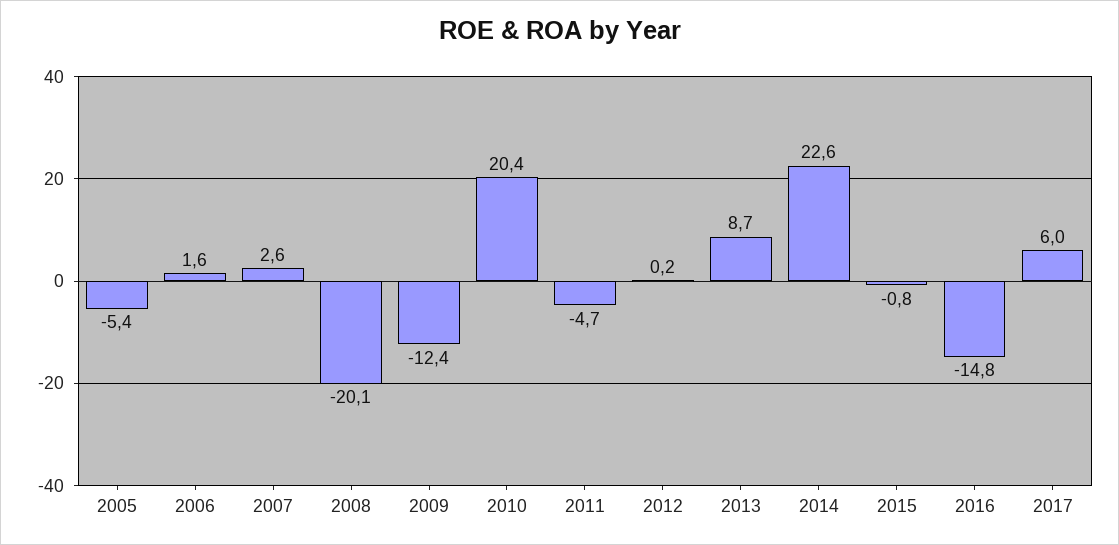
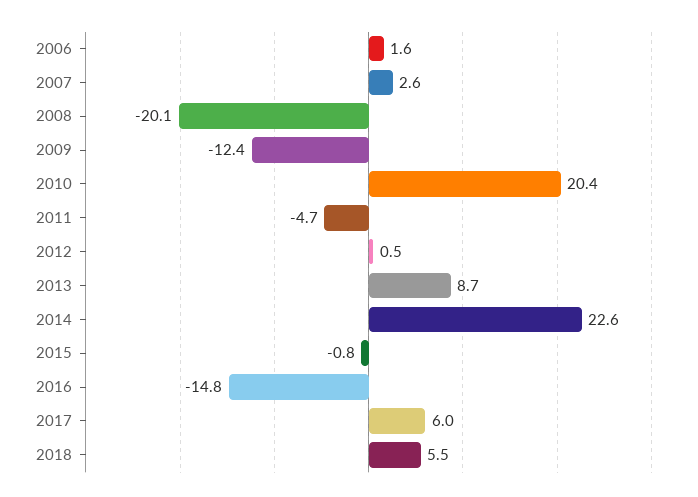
2005: -5.4 -> none
2012: 0.2 -> 0.5
2018: none -> 5.5

